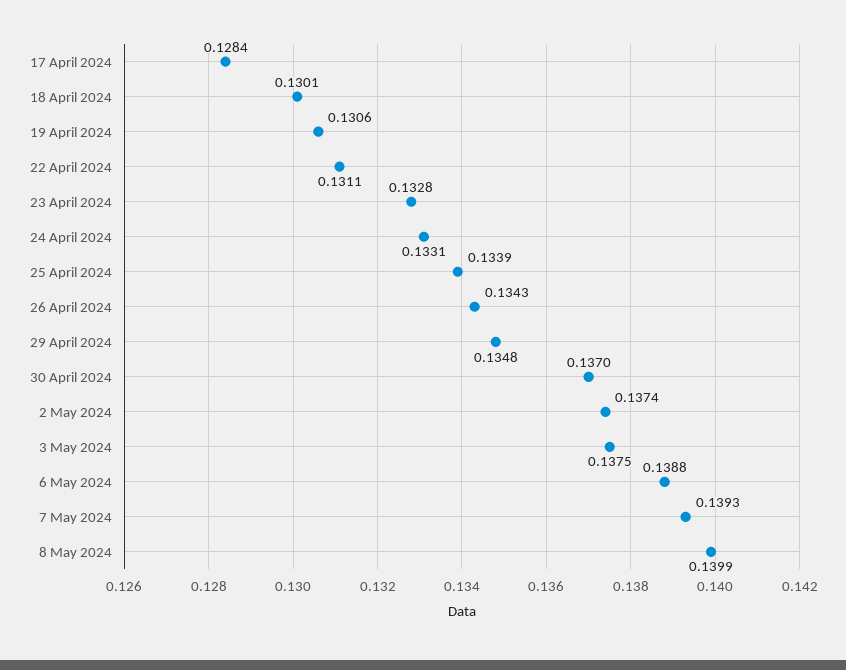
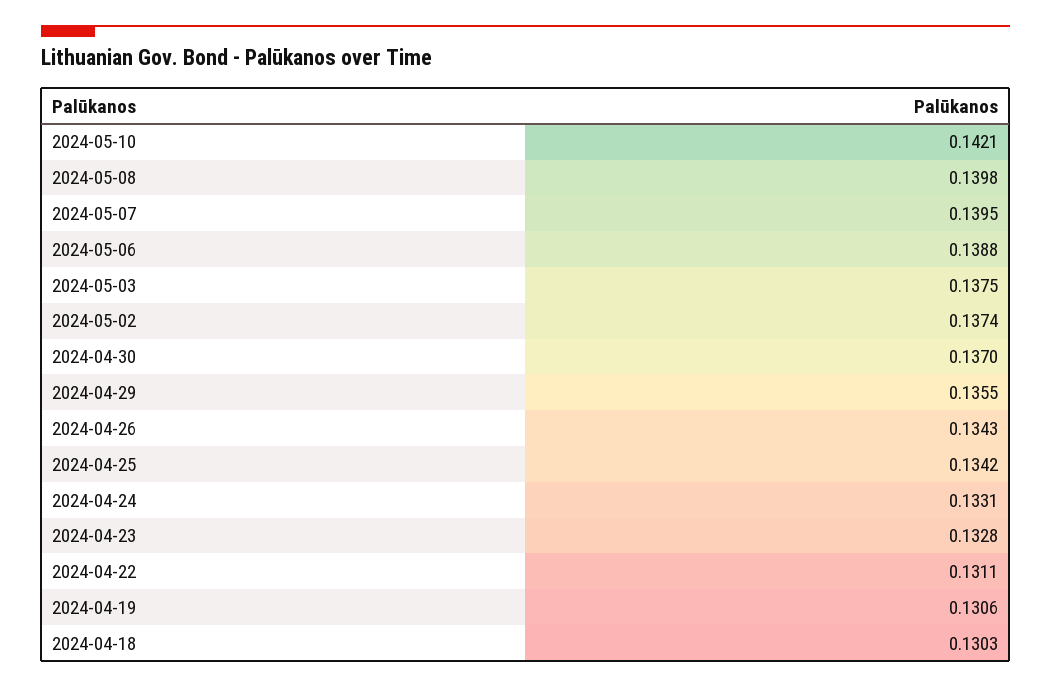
17 April 2024: 0.1284 -> none
18 April 2024: 0.1301 -> 0.1303
25 April 2024: 0.1339 -> 0.1342
29 April 2024: 0.1348 -> 0.1355
7 May 2024: 0.1393 -> 0.1395
8 May 2024: 0.1399 -> 0.1398
2024-05-10: none -> 0.1421

